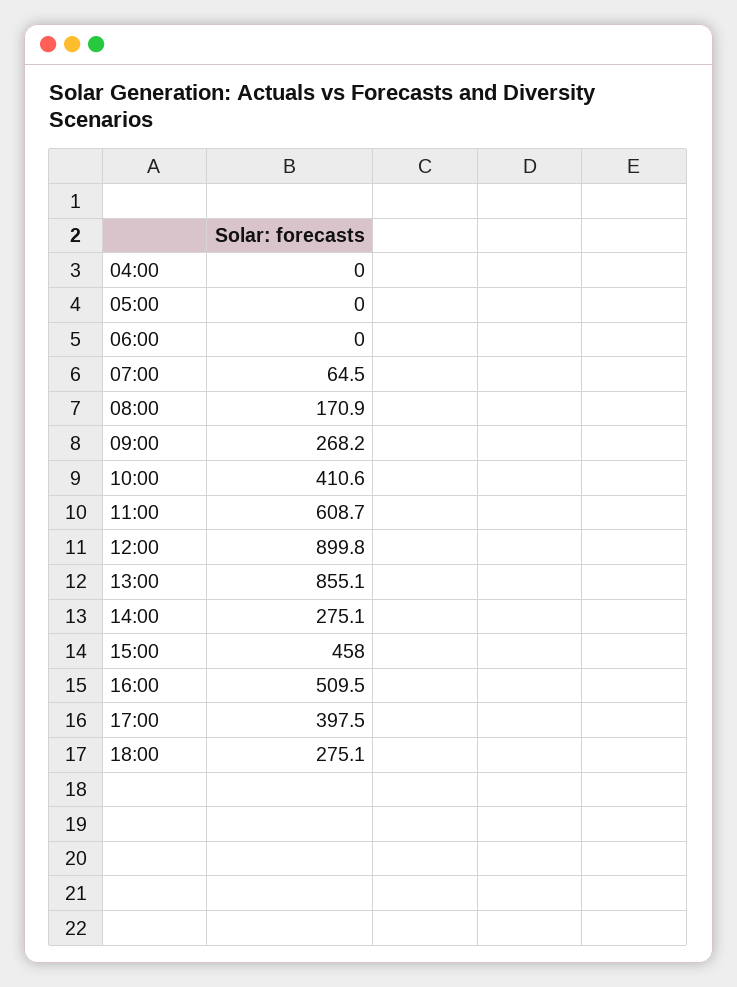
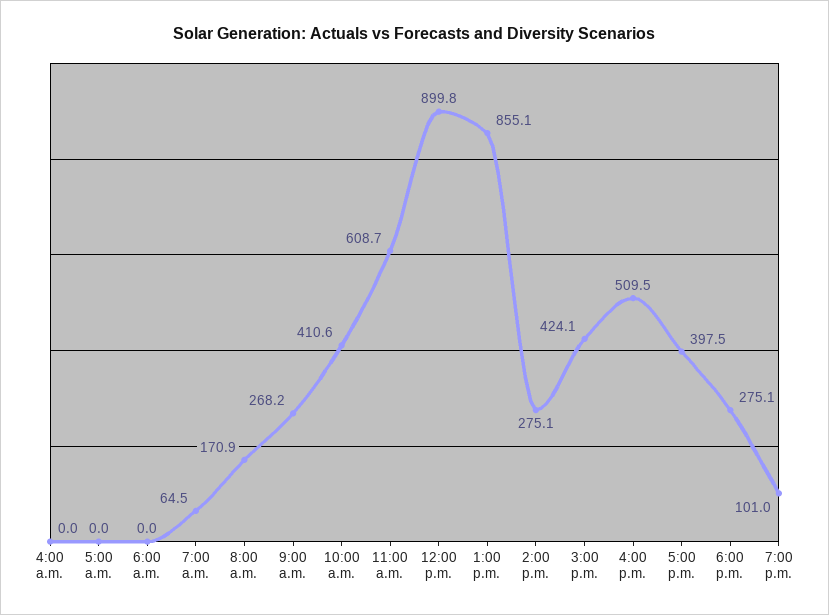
15:00: 458 -> 424.1
7:00 p.m.: none -> 101

